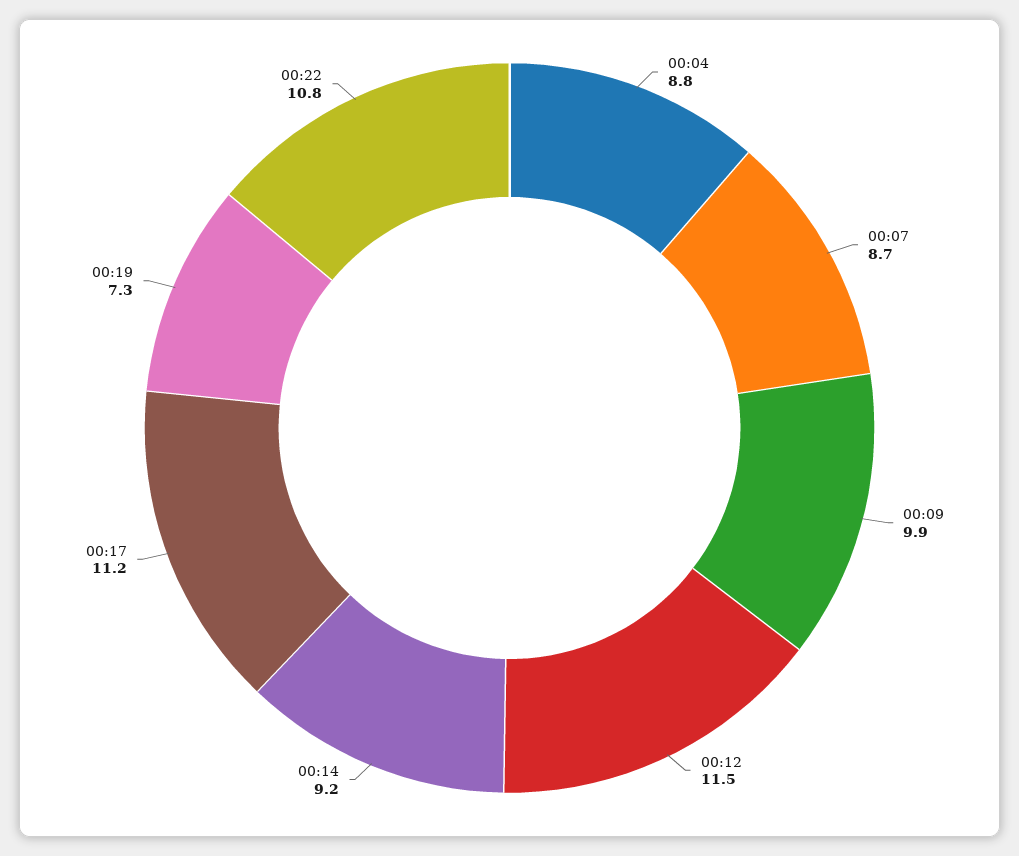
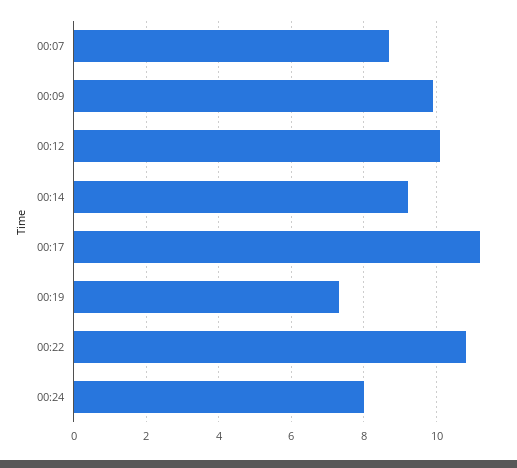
00:04: 8.8 -> none
00:12: 11.5 -> 10
00:24: none -> 8

